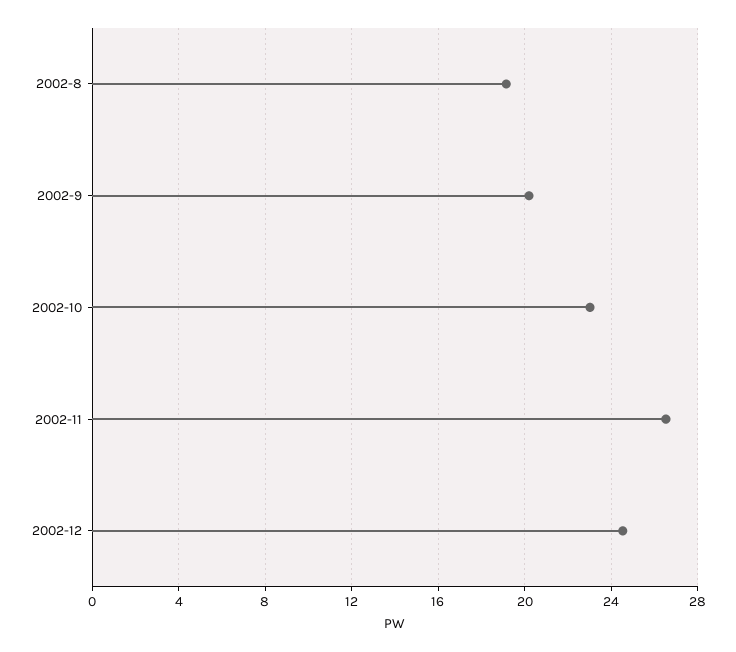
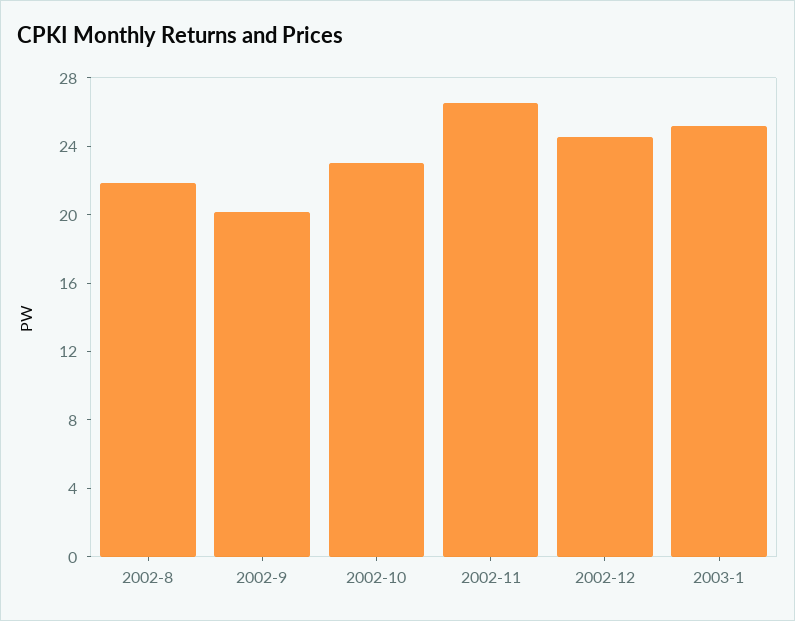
2002-8: 19 -> 22
2003-1: none -> 25

